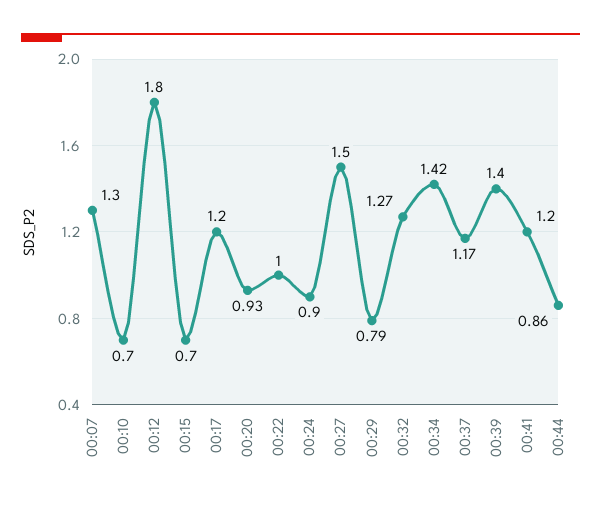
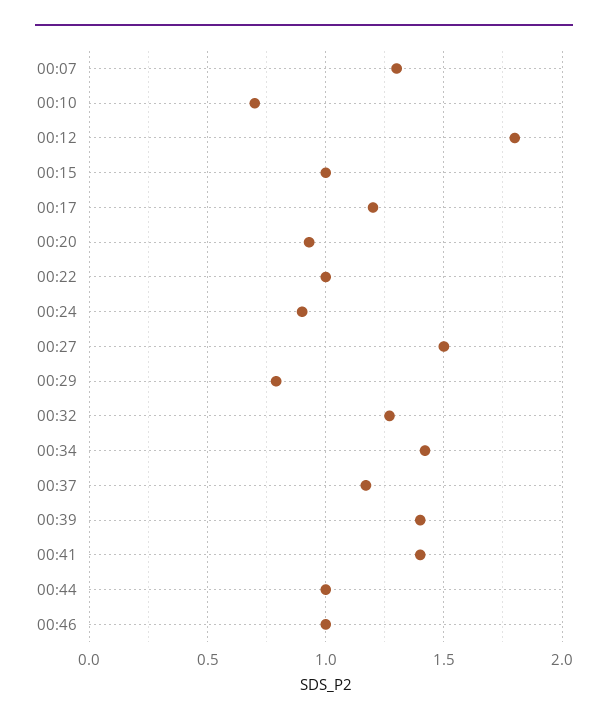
00:15: 0.7 -> 1
00:41: 1.2 -> 1.4
00:44: 0.86 -> 1
00:46: none -> 1

